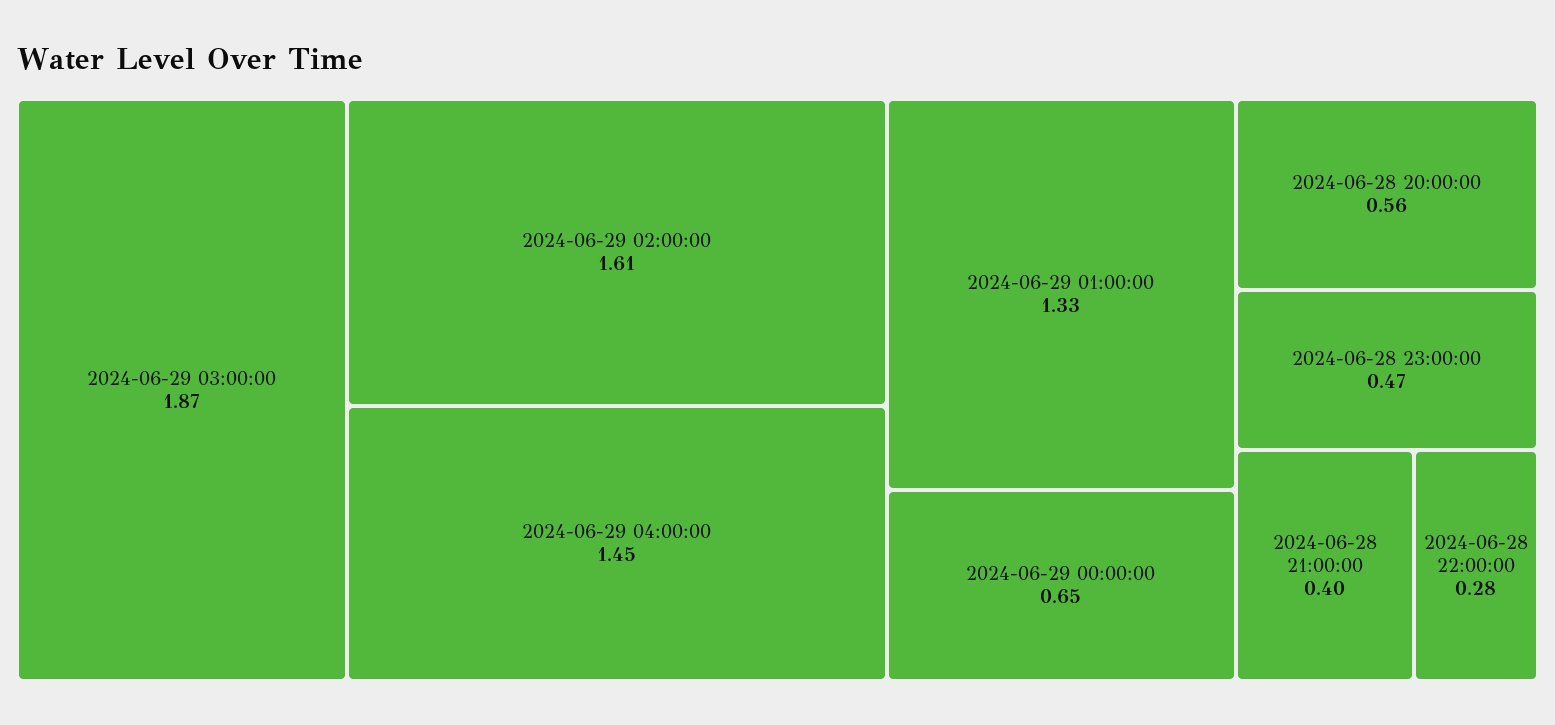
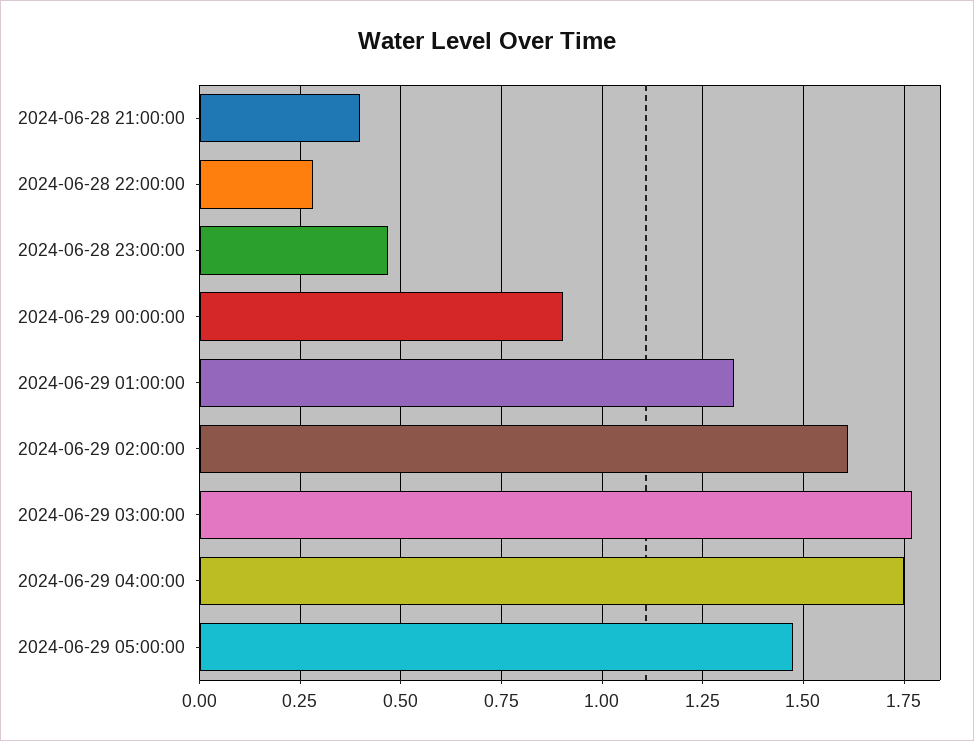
2024-06-29 03:00:00: 1.87 -> 1.775
2024-06-29 04:00:00: 1.45 -> 1.75
2024-06-29 00:00:00: 0.65 -> 0.9
2024-06-28 20:00:00: 0.56 -> none
2024-06-29 05:00:00: none -> 1.475

